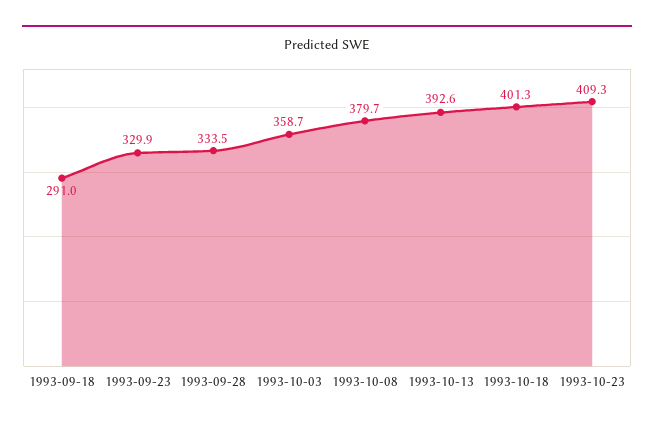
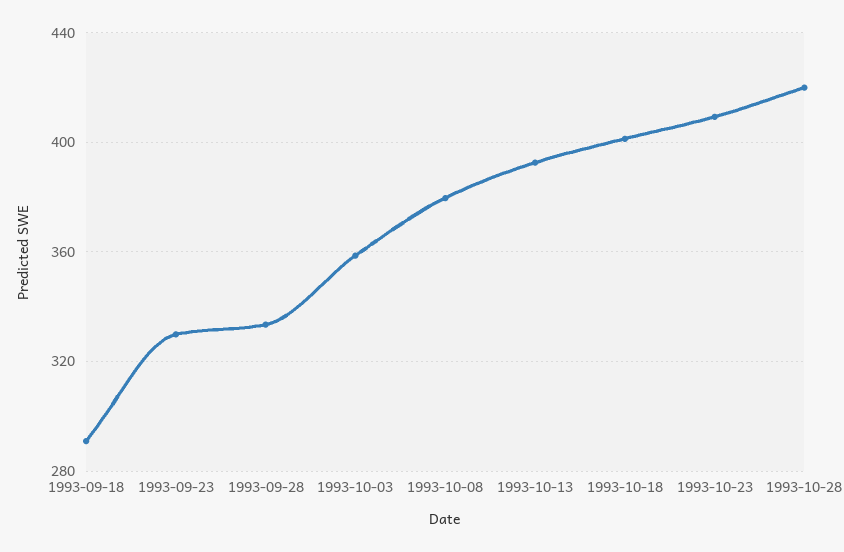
1993-10-28: none -> 420

